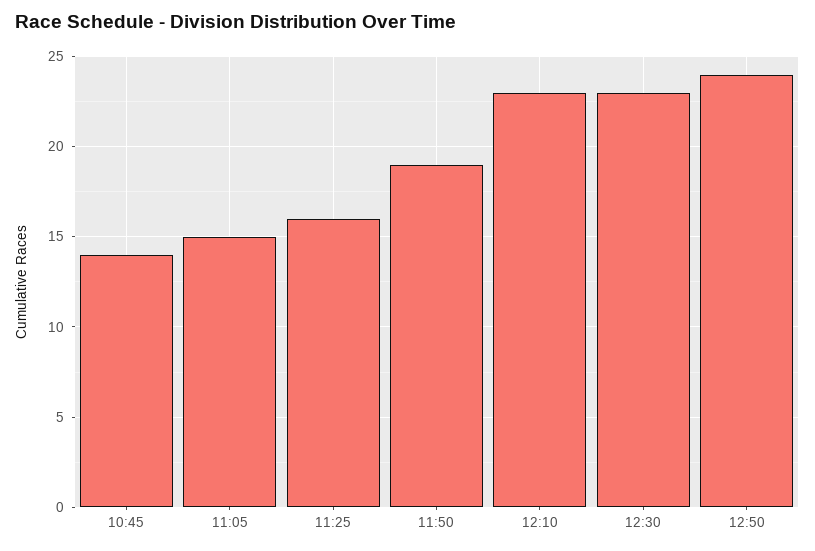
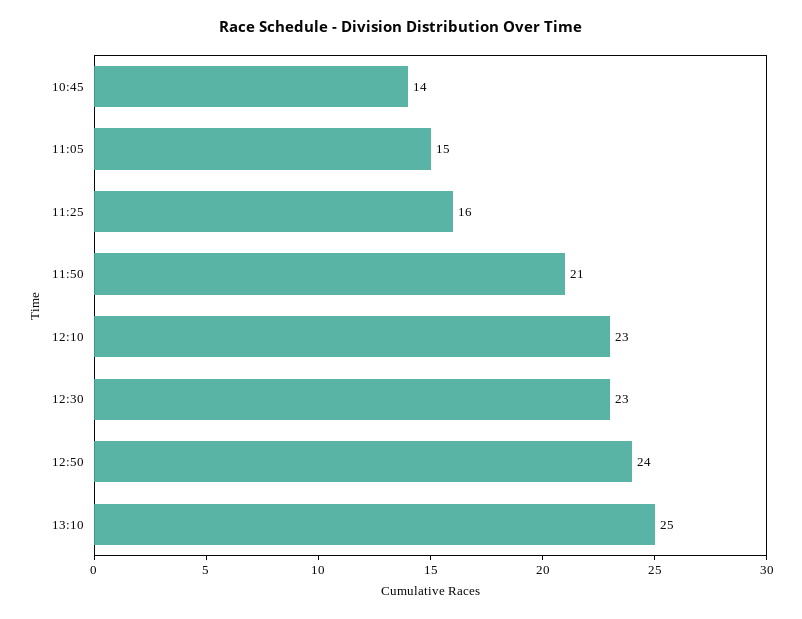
11:50: 19 -> 21
13:10: none -> 25

